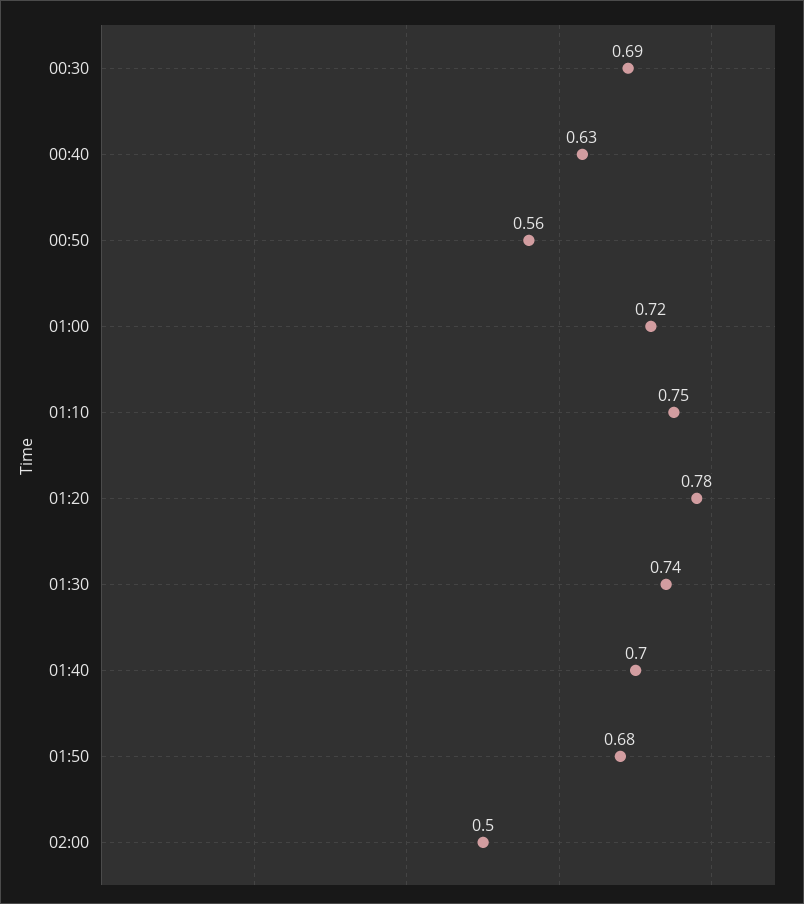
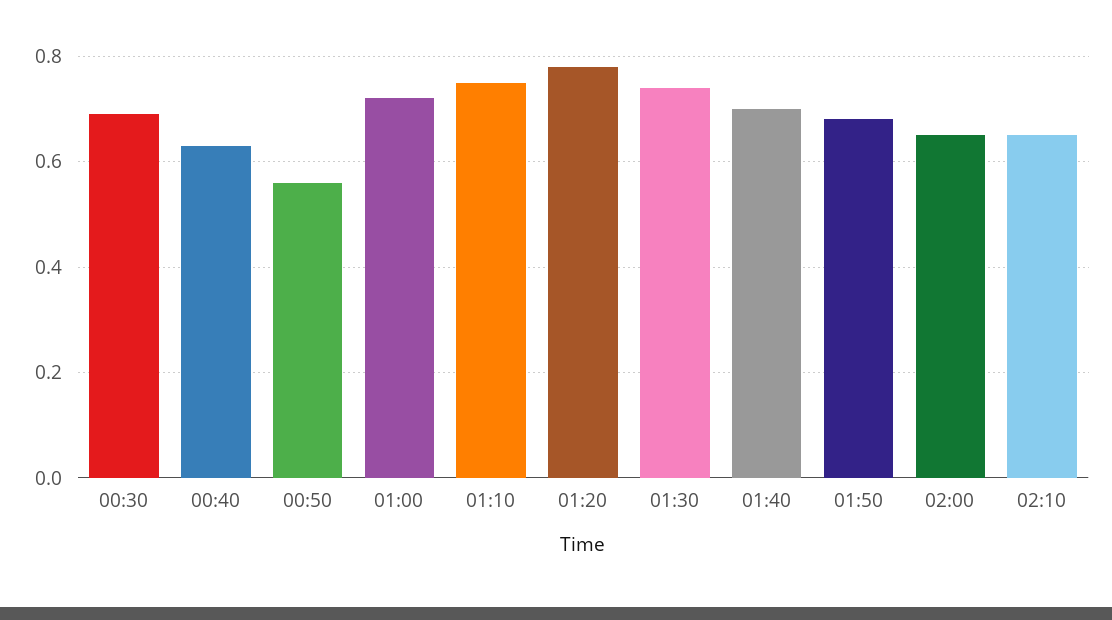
02:00: 0.5 -> 0.65
02:10: none -> 0.65

